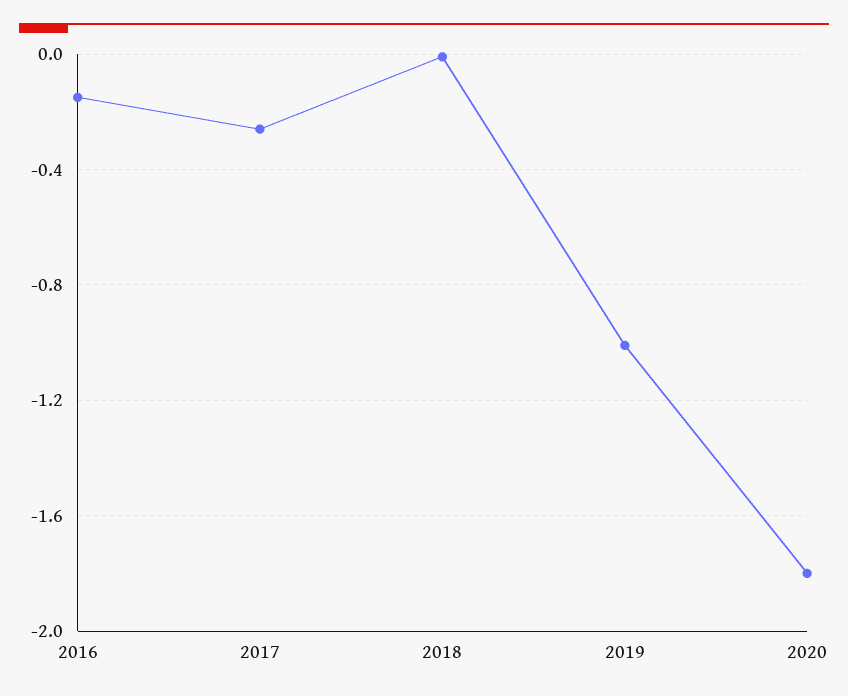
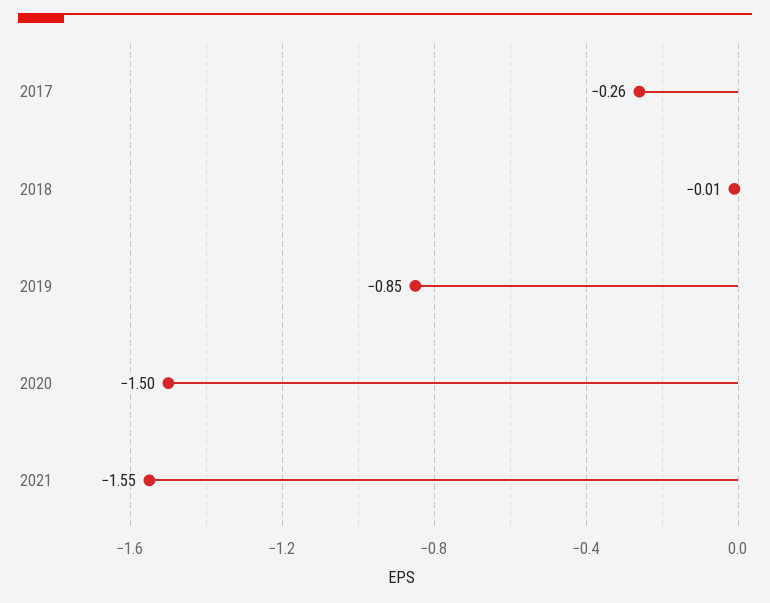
2016: -0.15 -> none
2019: -1 -> -0.85
2020: -1.8 -> -1.5
2021: none -> -1.55

